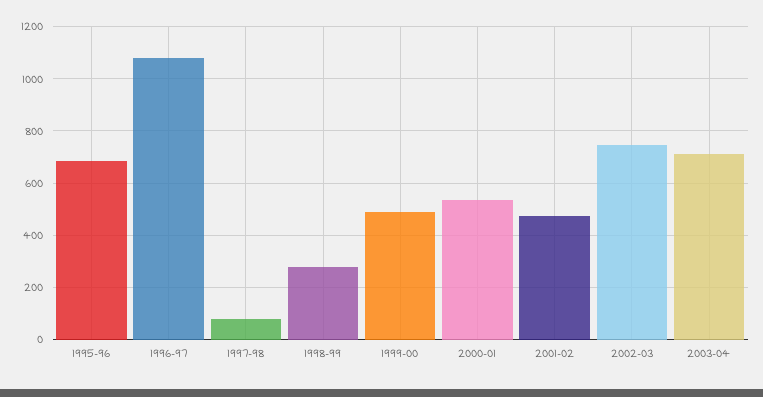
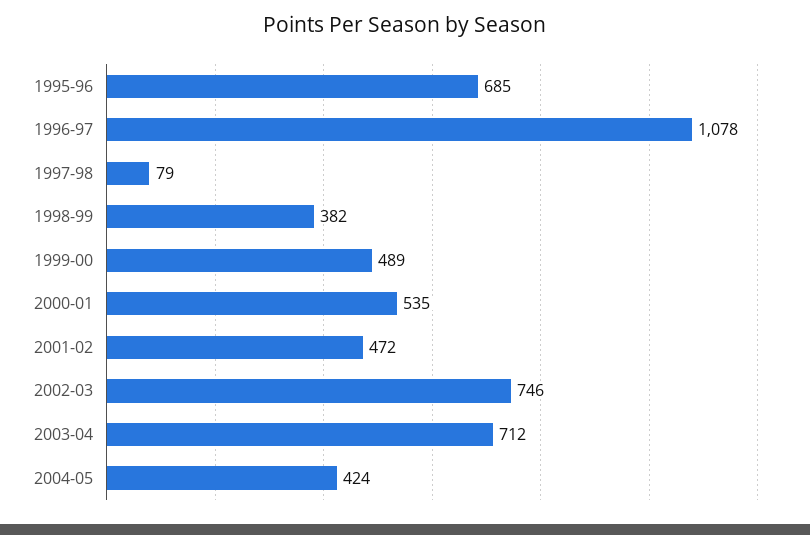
1998-99: 275 -> 382
2004-05: none -> 424

